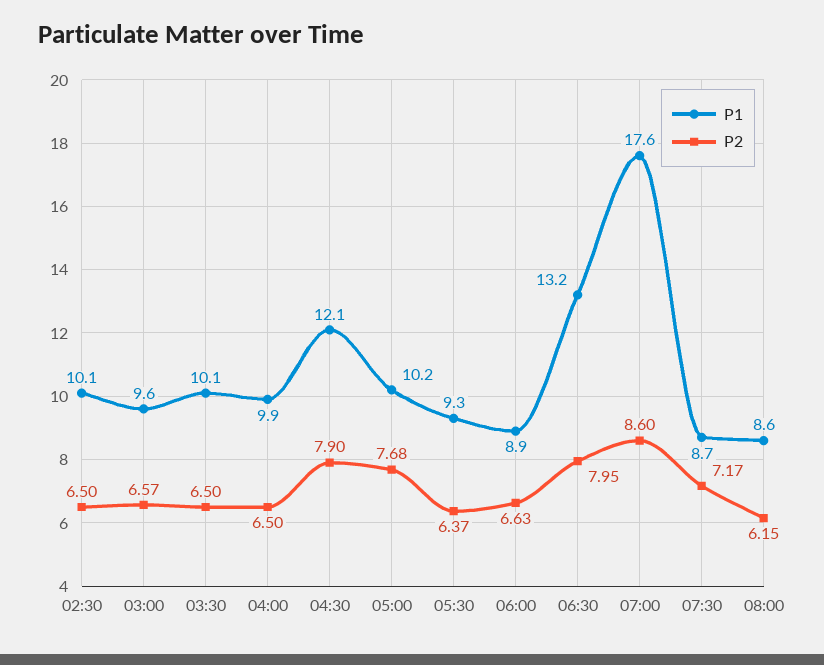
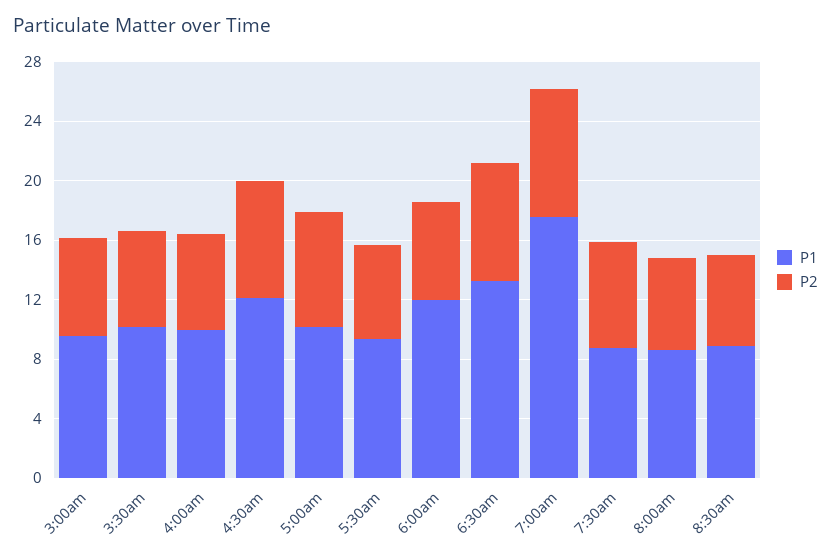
P1, 02:30: 10.1 -> none
P2, 02:30: 6.5 -> none
P1, 06:00: 8.9 -> 12
P1, 8:30am: none -> 9
P2, 8:30am: none -> 6

